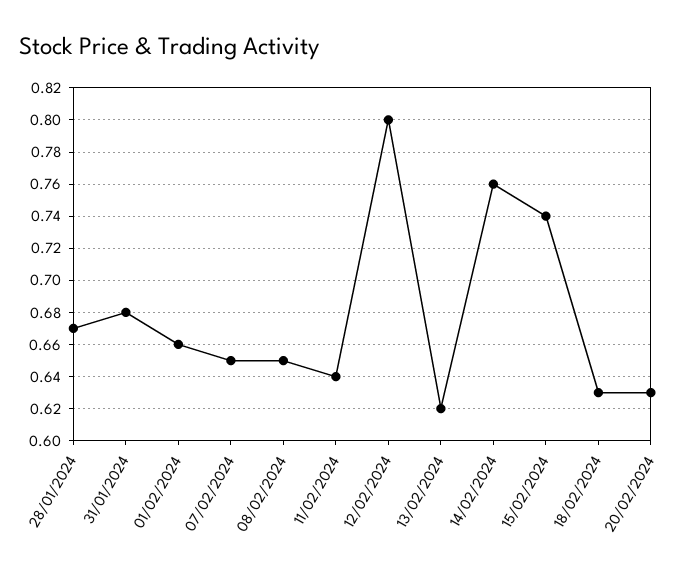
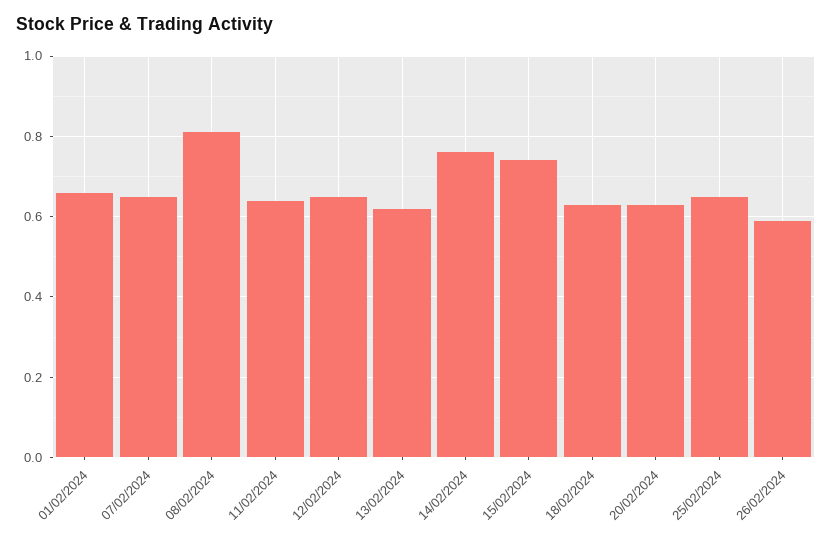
28/01/2024: 0.67 -> none
31/01/2024: 0.68 -> none
08/02/2024: 0.65 -> 0.8
12/02/2024: 0.8 -> 0.65
25/02/2024: none -> 0.65
26/02/2024: none -> 0.6

